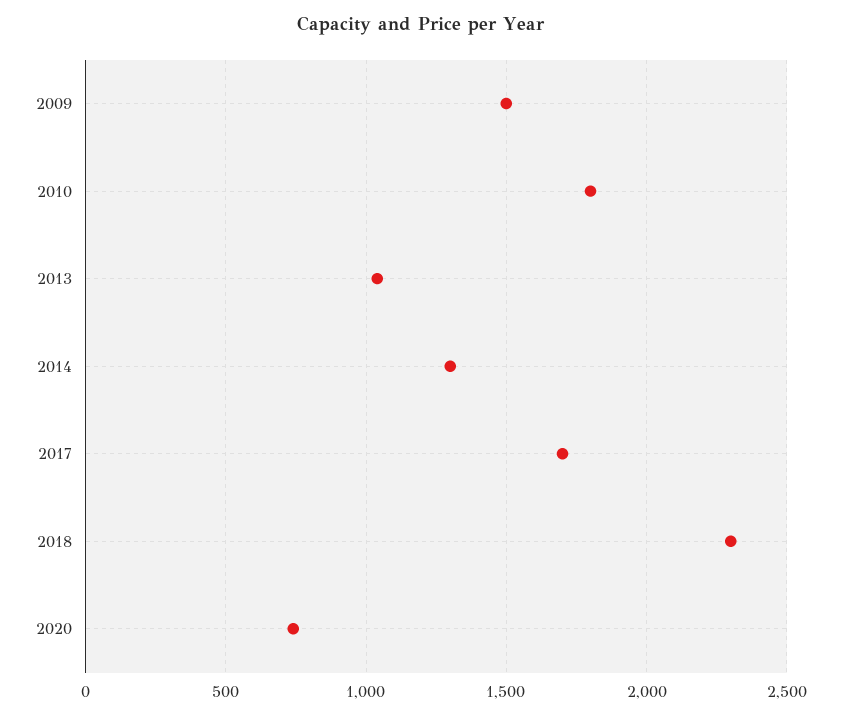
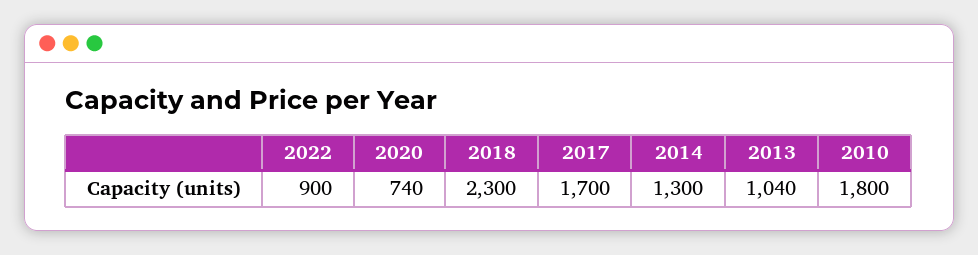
2009: 1500 -> none
2022: none -> 900

